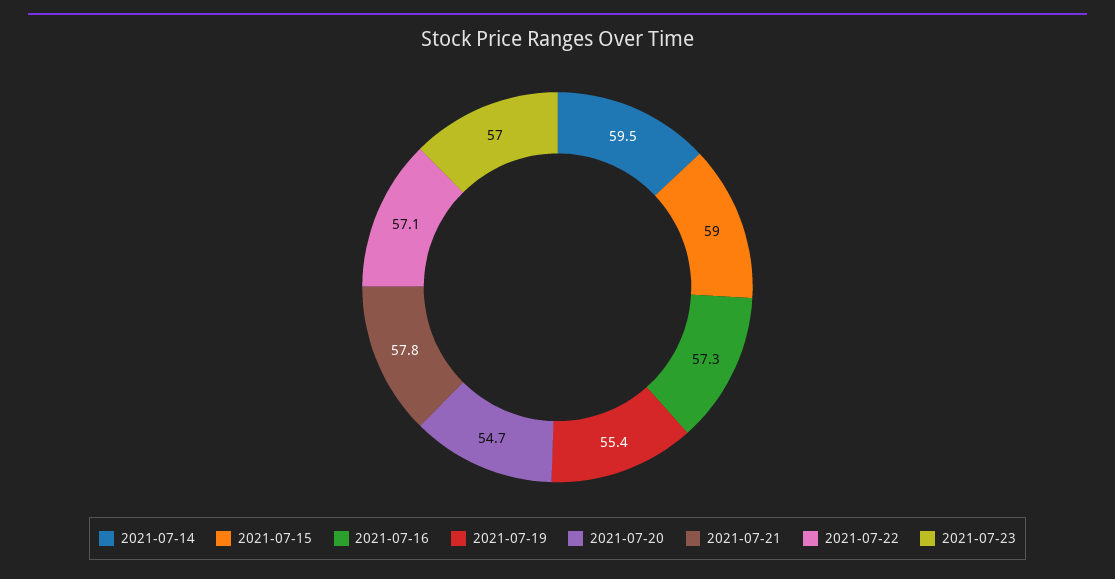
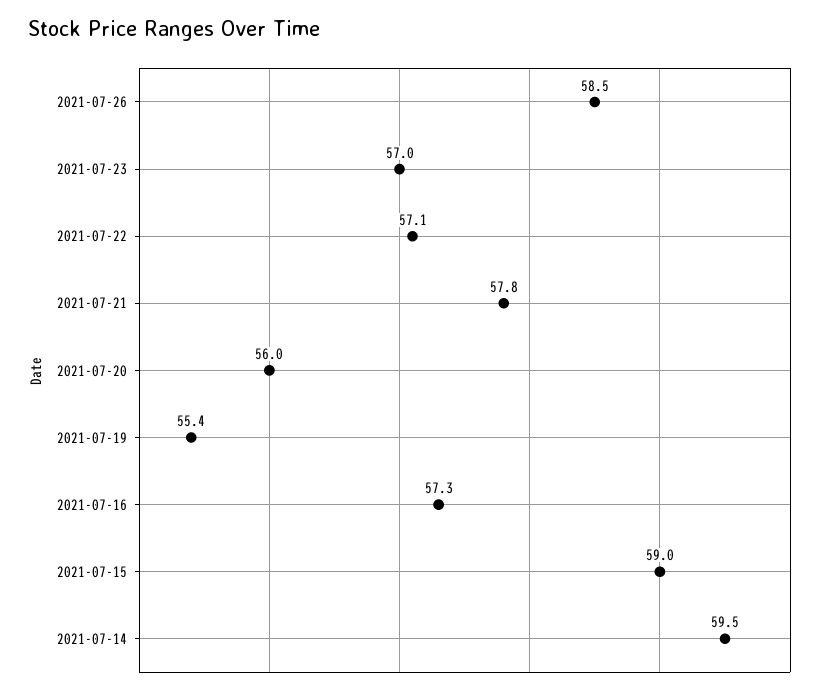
2021-07-20: 54.7 -> 56
2021-07-26: none -> 58.5

